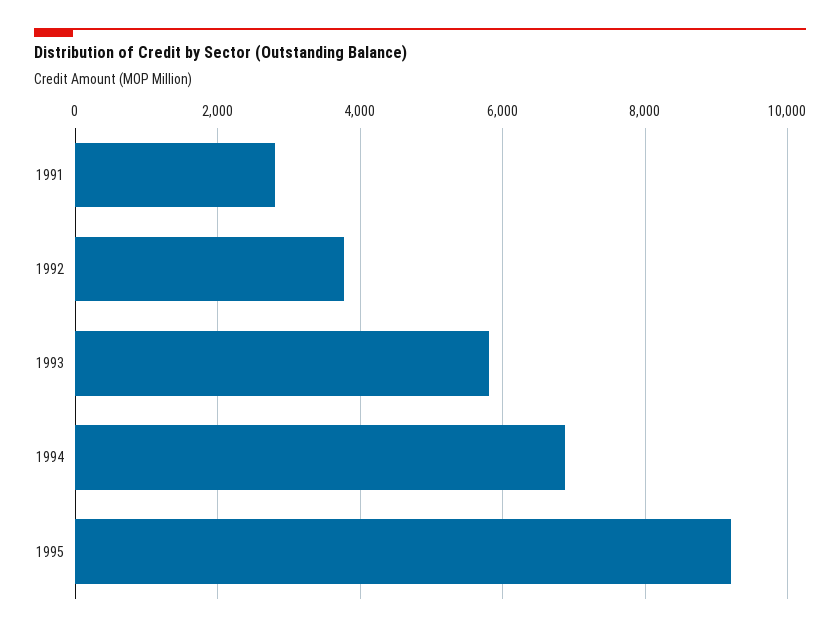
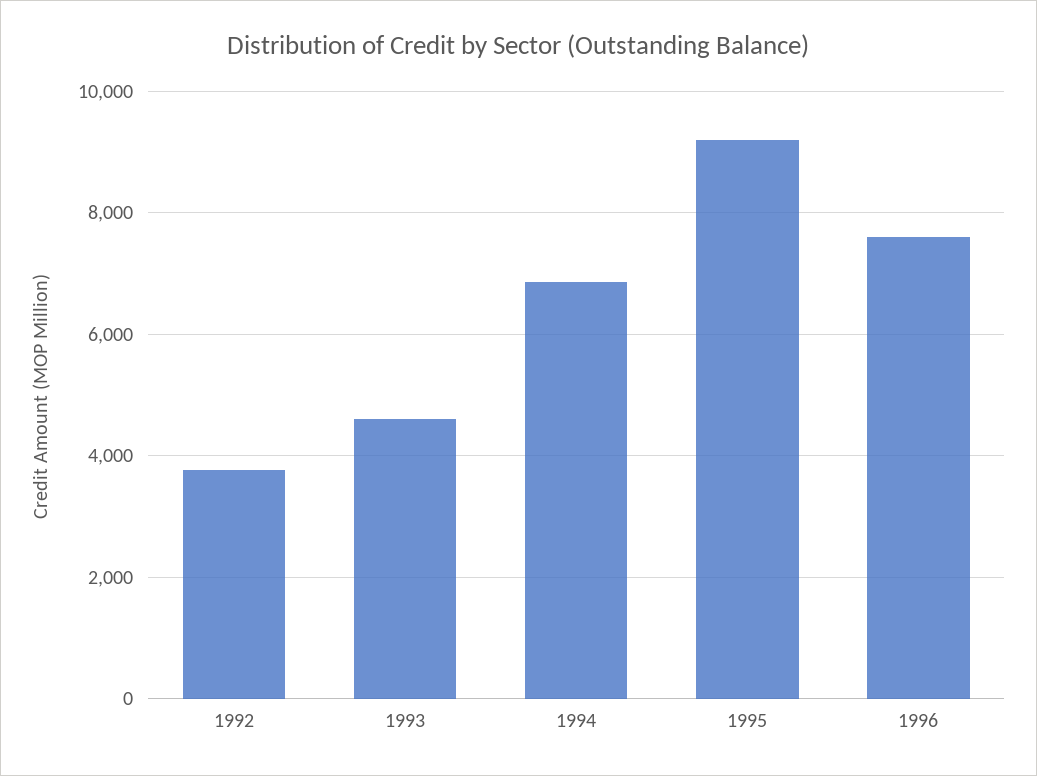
1991: 2800 -> none
1993: 5800 -> 4600
1996: none -> 7600

